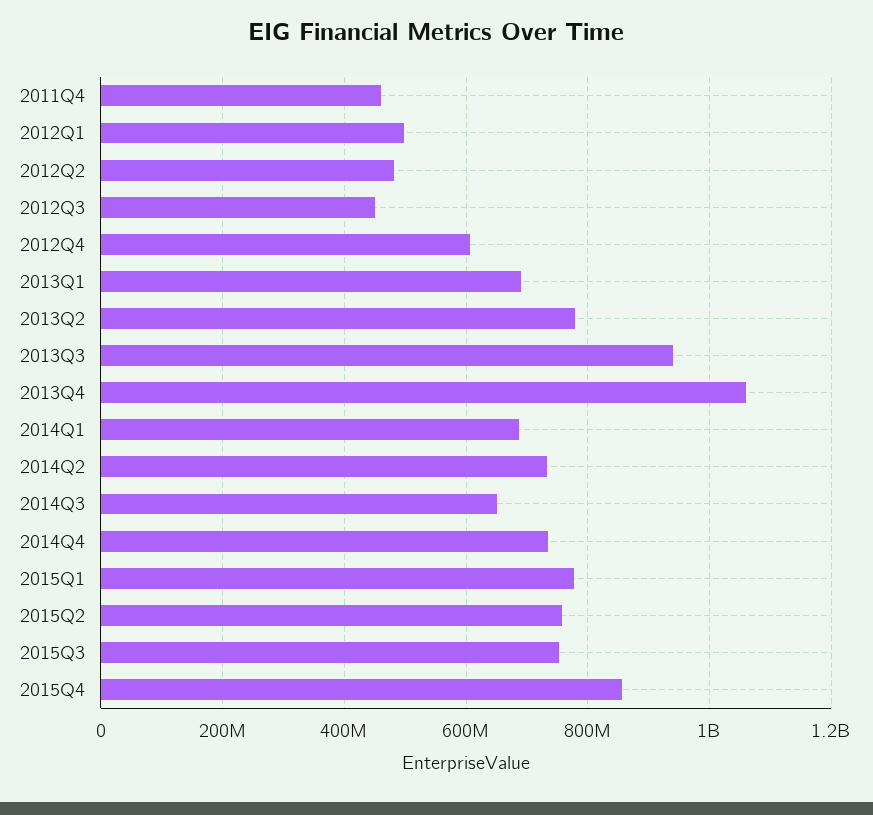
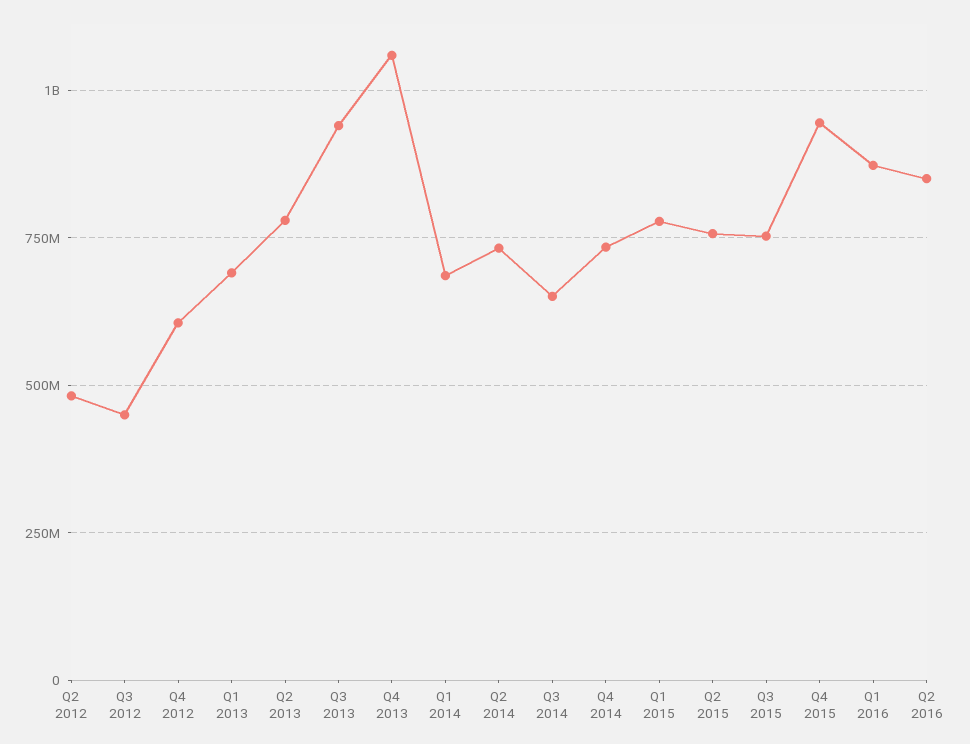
2011Q4: 460000000 -> none
2012Q1: 500000000 -> none
2015Q4: 860000000 -> 950000000
Q1 2016: none -> 875000000
Q2 2016: none -> 850000000

